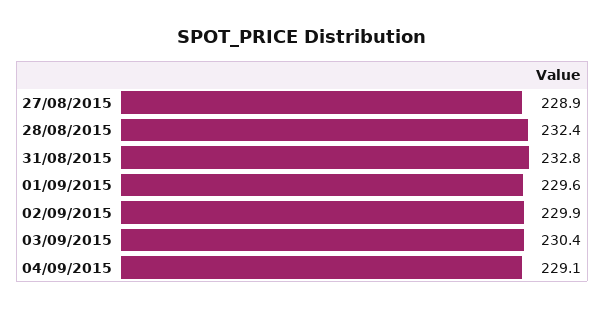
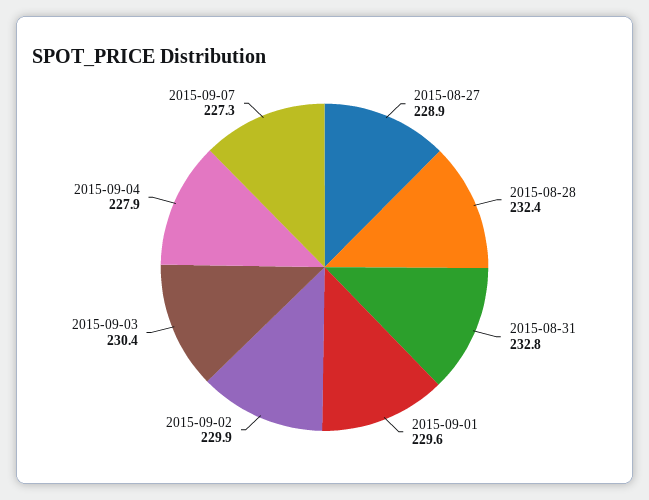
04/09/2015: 229.1 -> 227.9
2015-09-07: none -> 227.3

